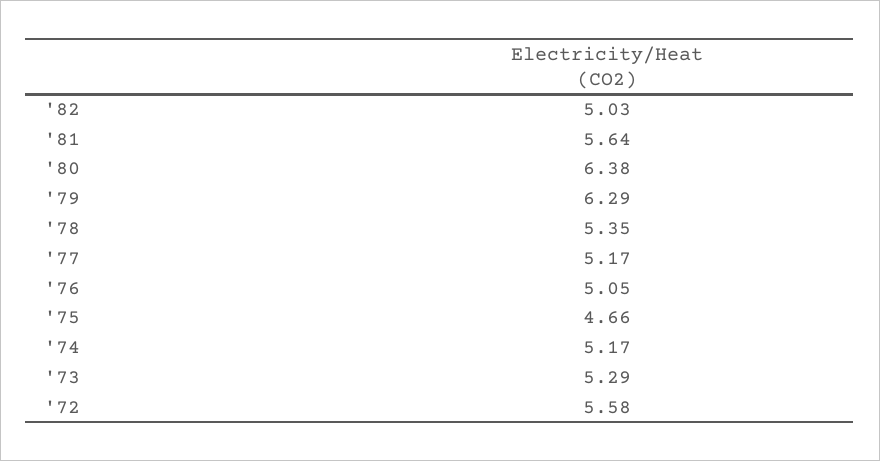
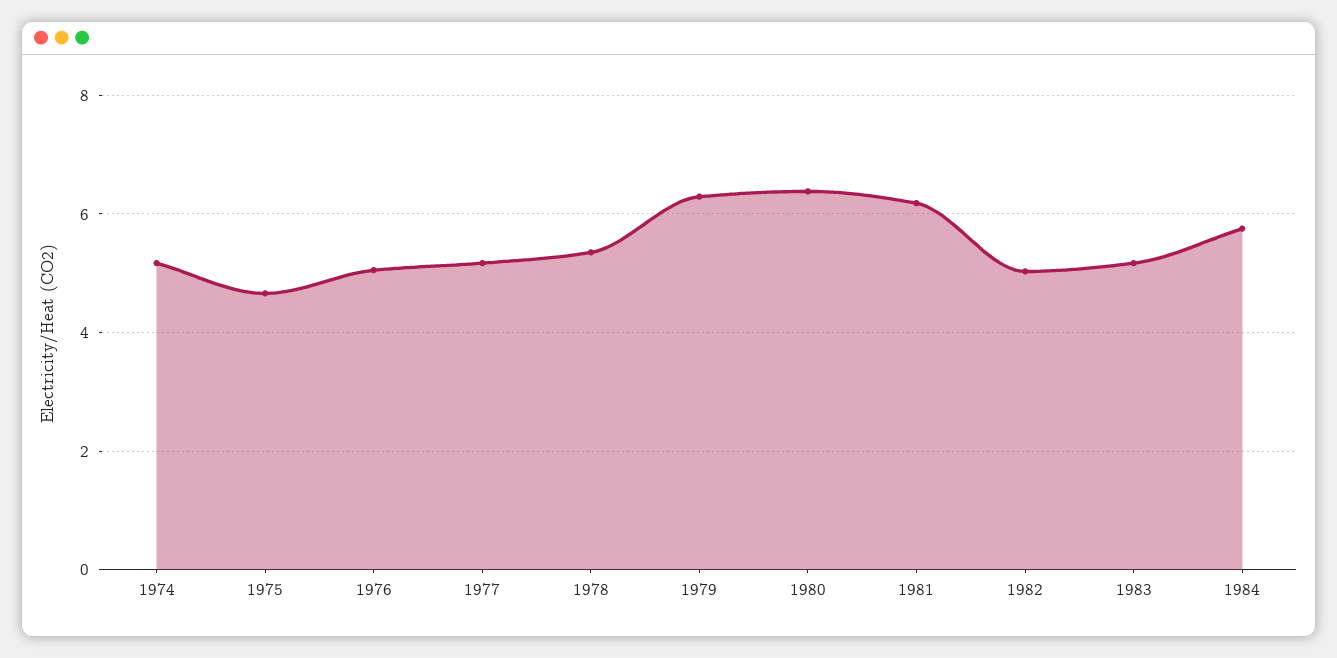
'81: 5.64 -> 6.2
'73: 5.29 -> none
'72: 5.58 -> none
1983: none -> 5.2
1984: none -> 5.8

